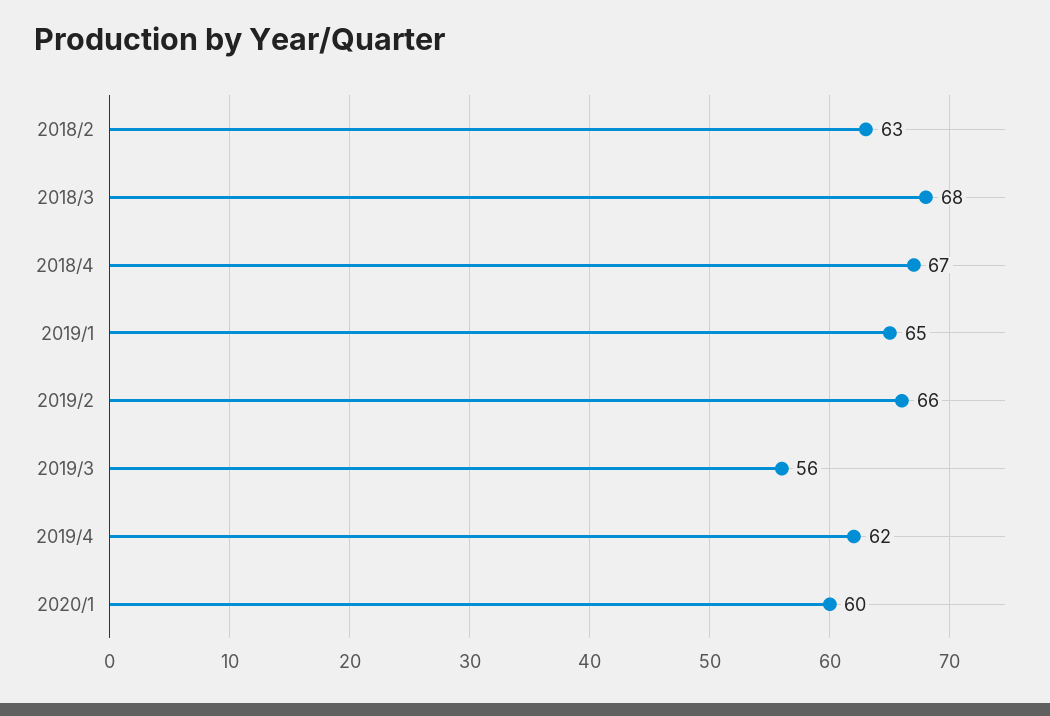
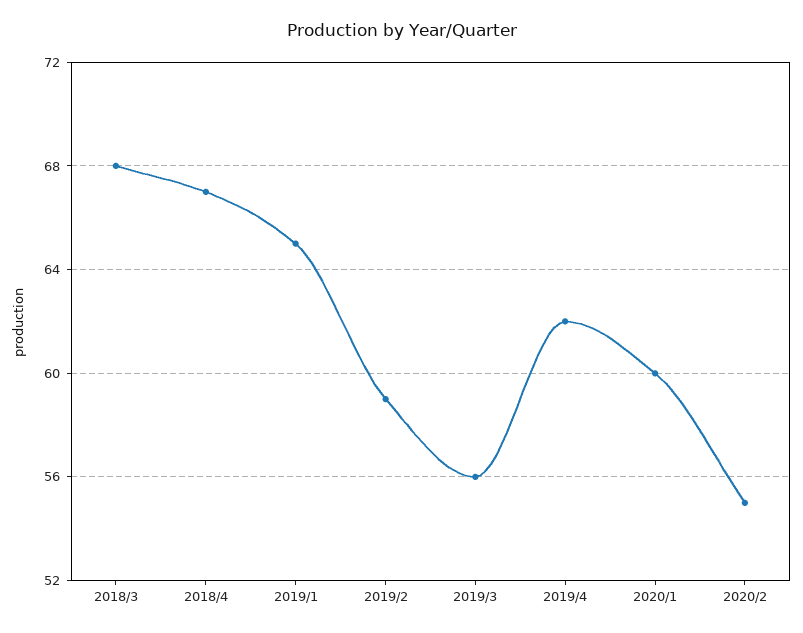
2018/2: 63 -> none
2019/2: 66 -> 59
2020/2: none -> 55

